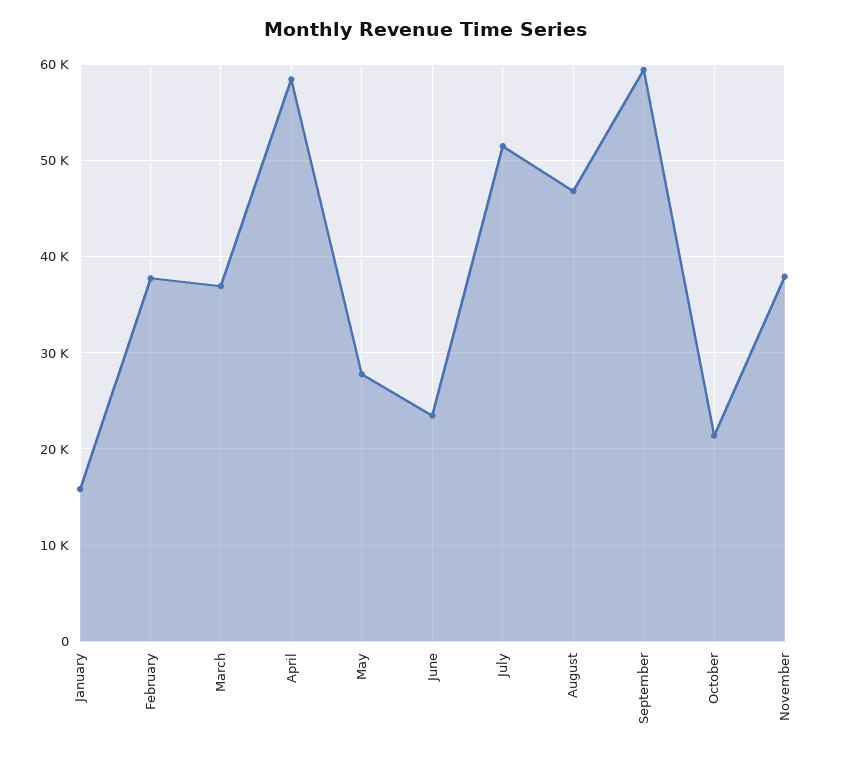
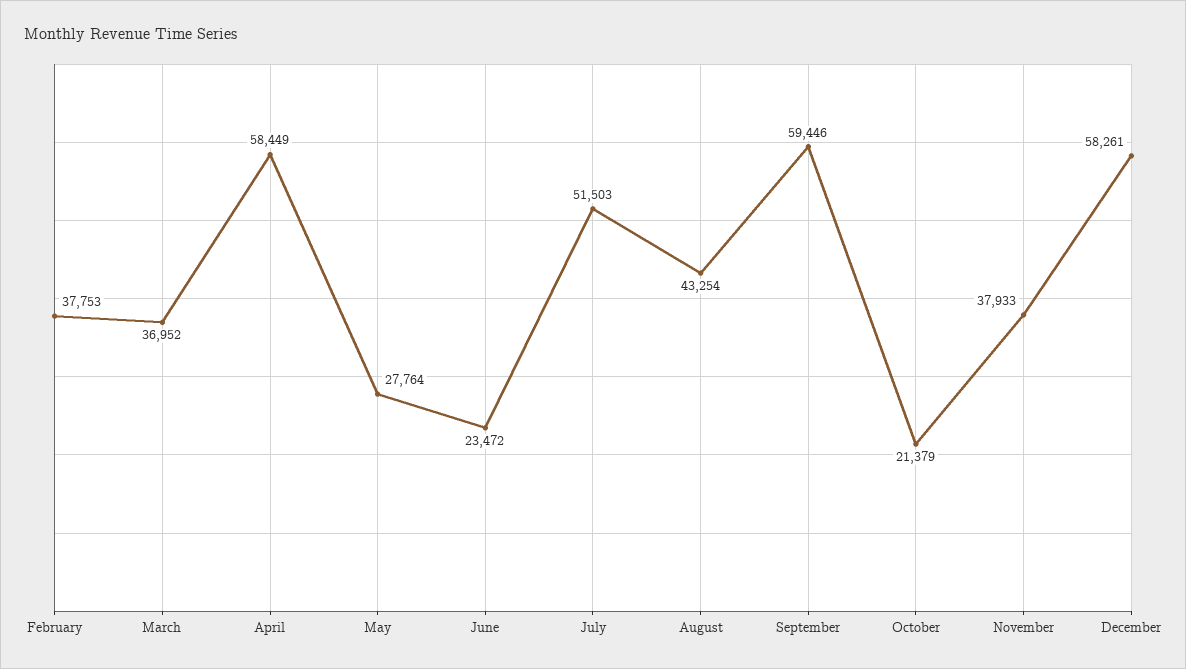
January: 16000 -> none
August: 47000 -> 43254
December: none -> 58261

